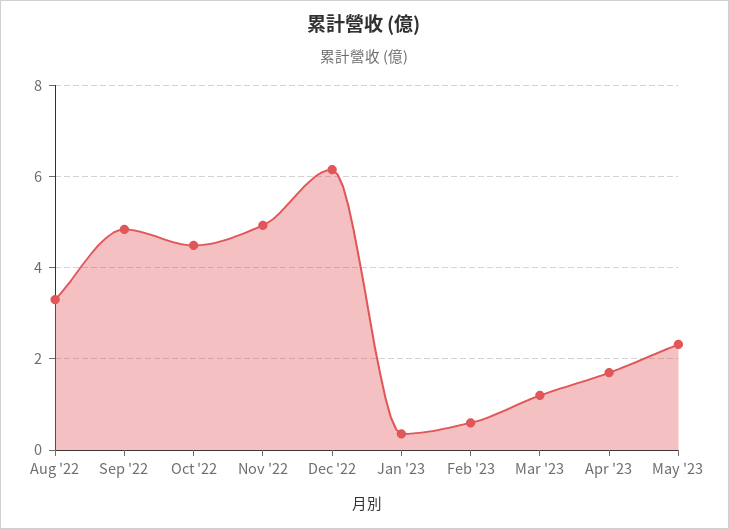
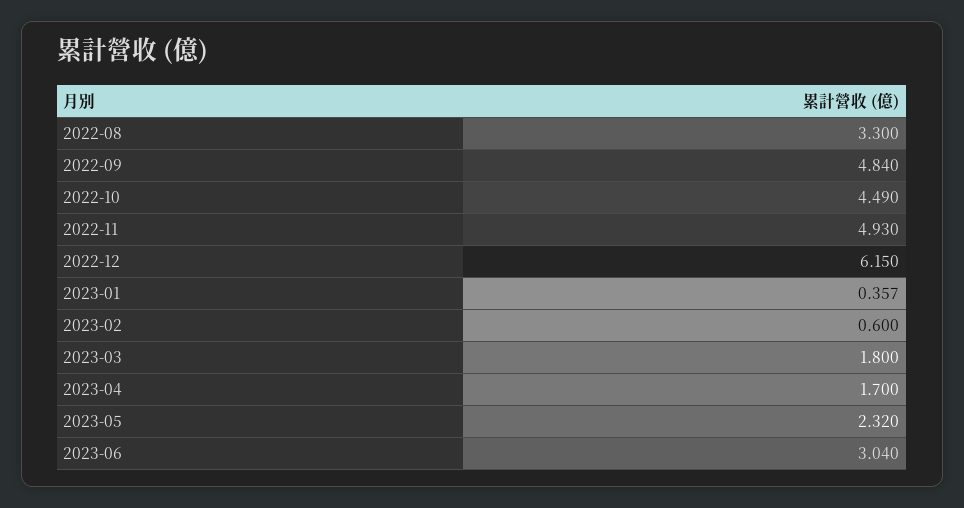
Mar '23: 1.2 -> 1.8
2023-06: none -> 3.04

